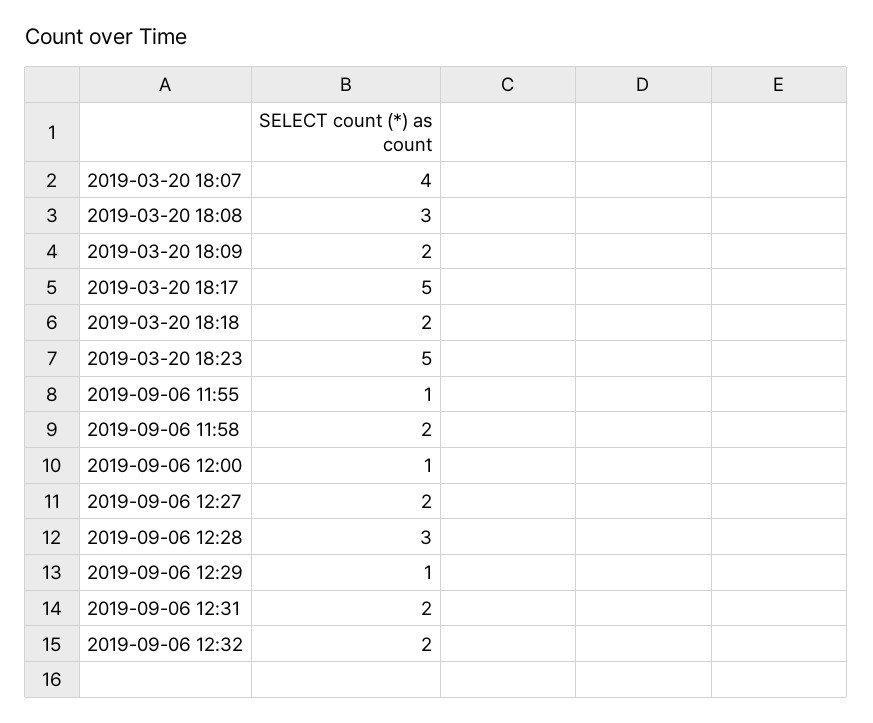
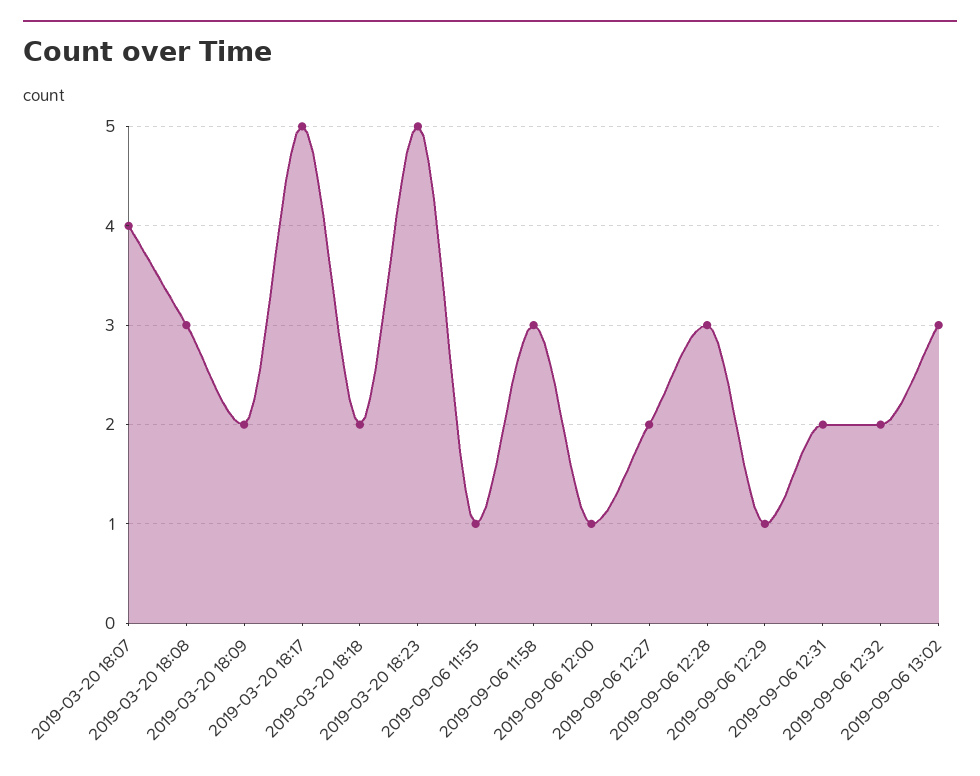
2019-09-06 11:58: 2 -> 3
2019-09-06 13:02: none -> 3

